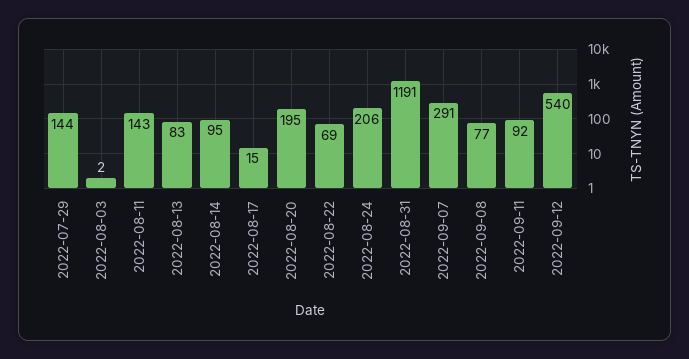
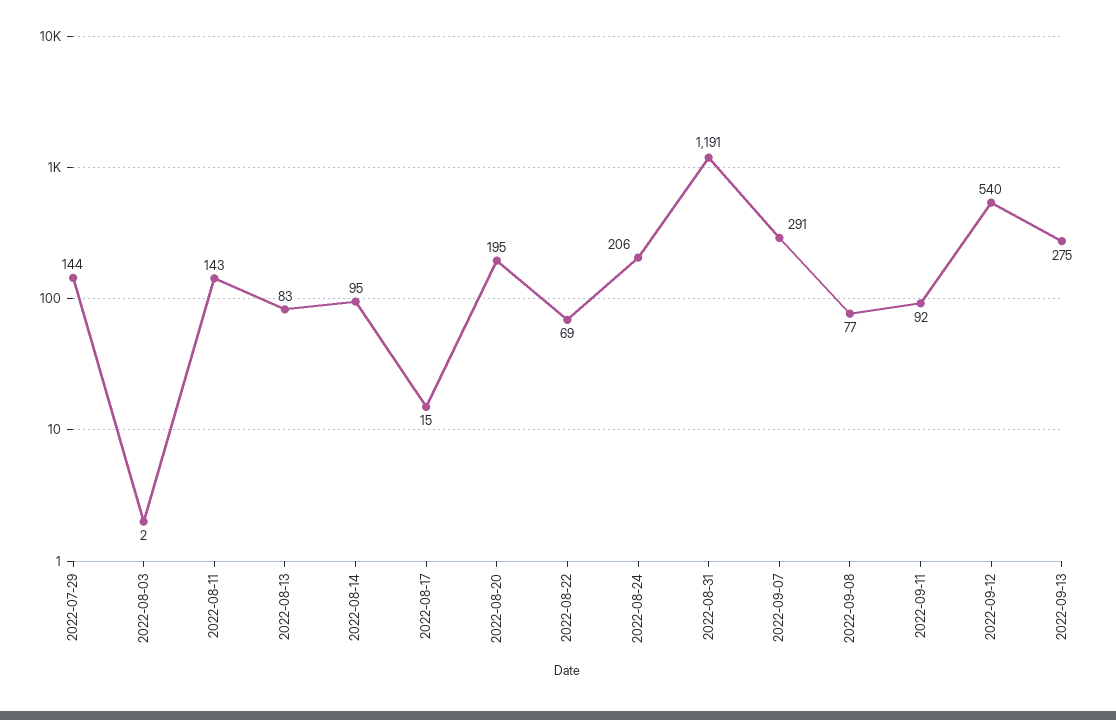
2022-09-13: none -> 275

